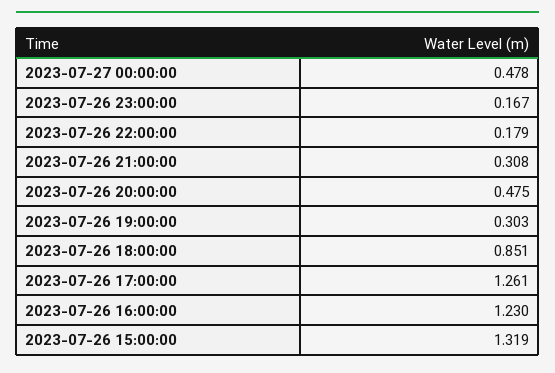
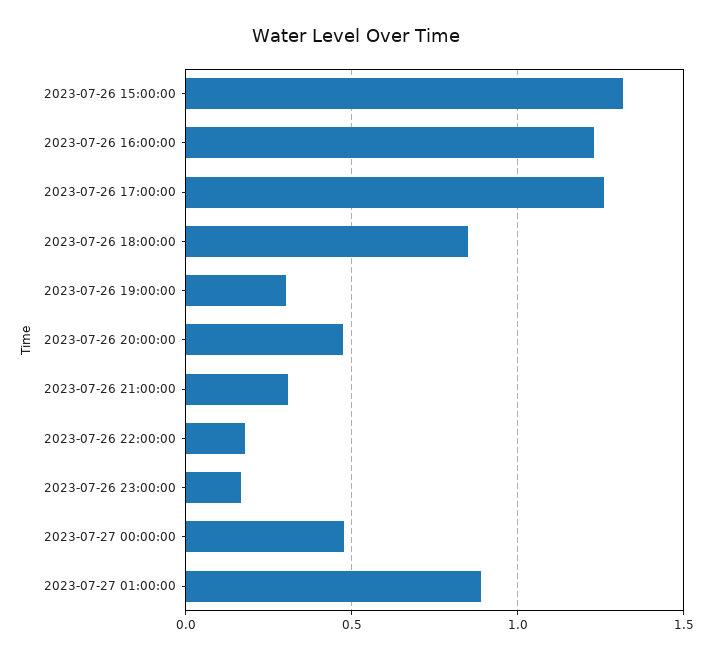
2023-07-27 01:00:00: none -> 0.9

